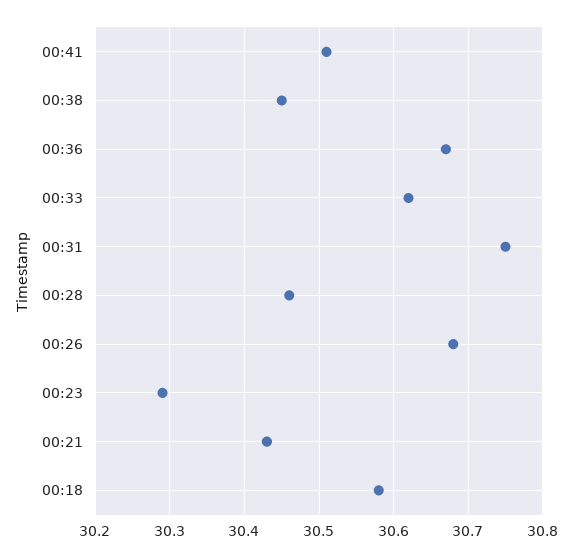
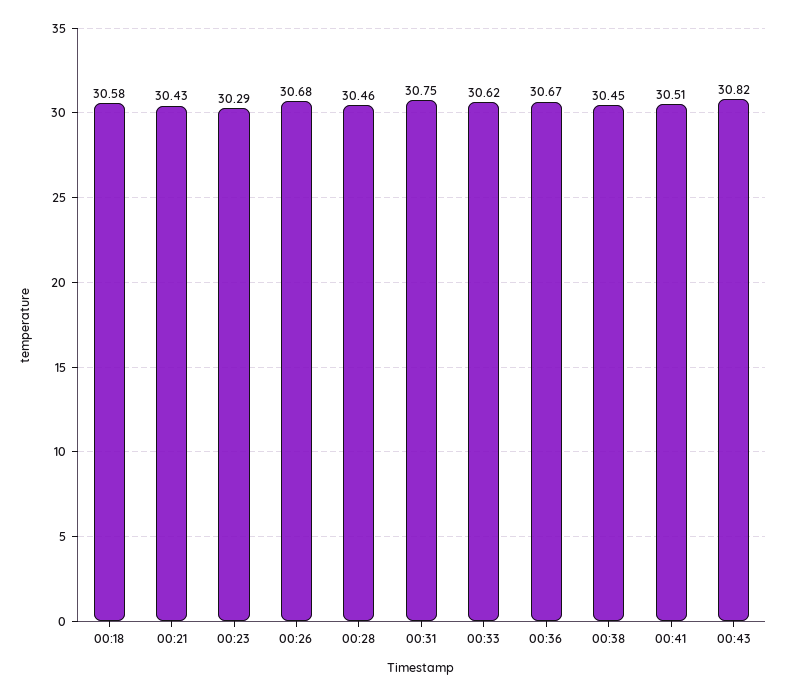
00:43: none -> 30.82

